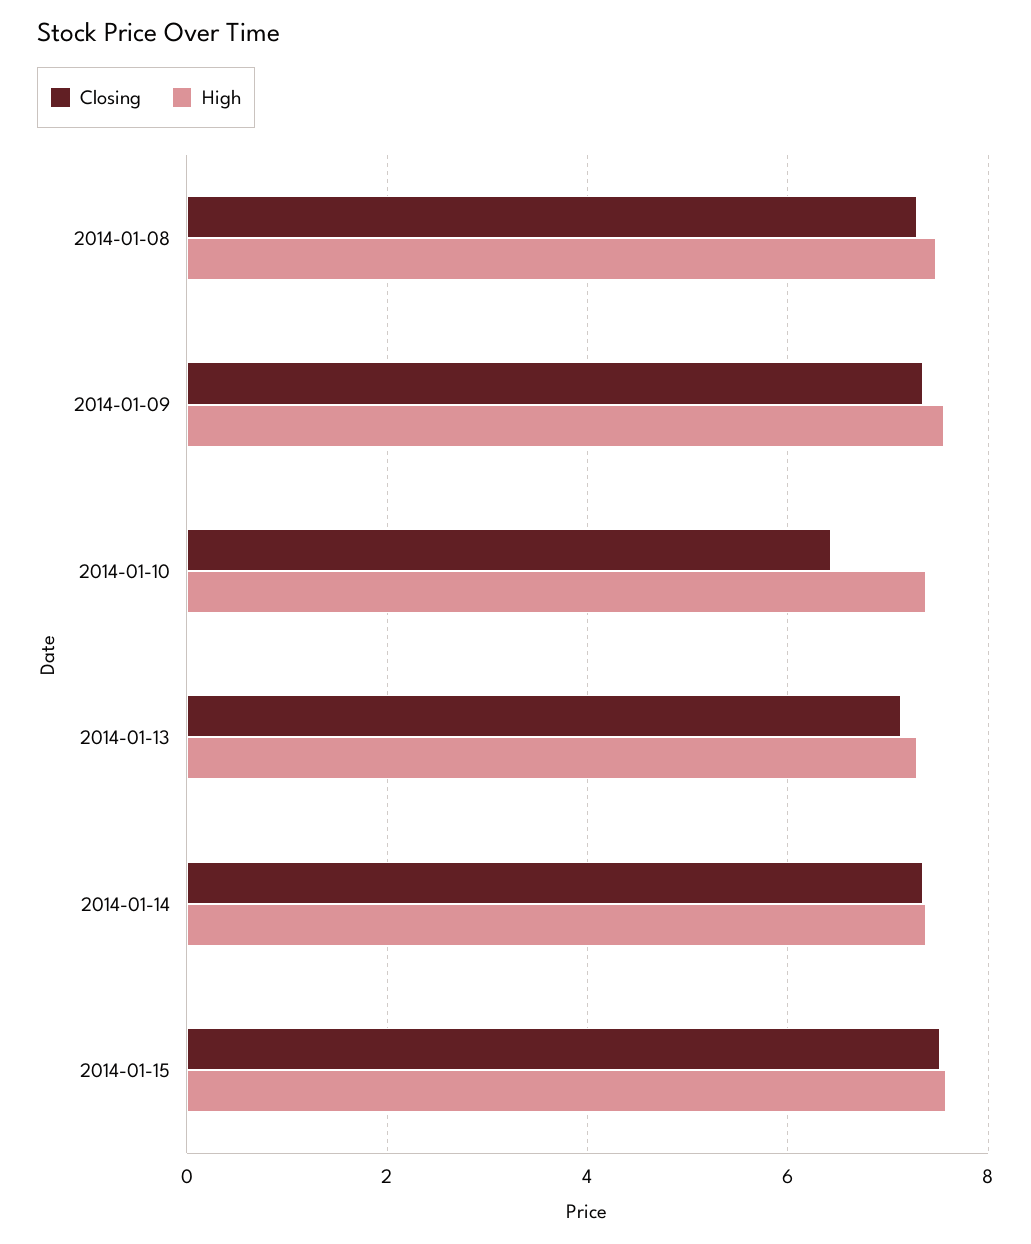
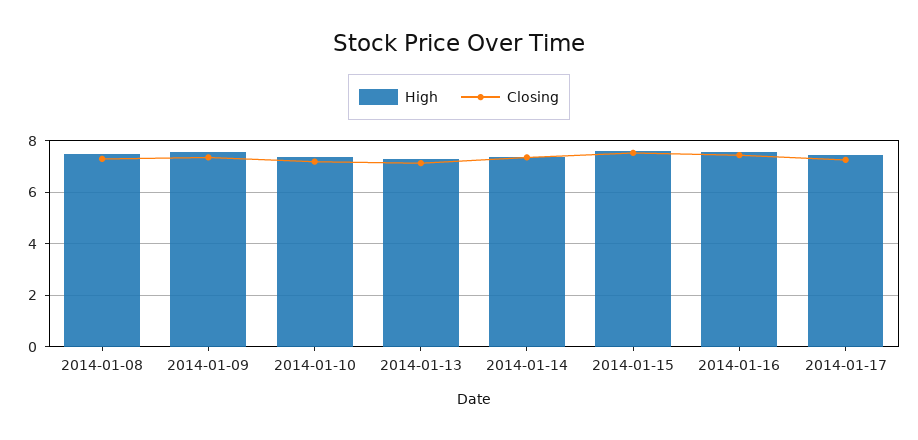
Closing, 2014-01-10: 6.4 -> 7.25
High, 2014-01-16: none -> 7.5
Closing, 2014-01-16: none -> 7.5
High, 2014-01-17: none -> 7.5
Closing, 2014-01-17: none -> 7.25

